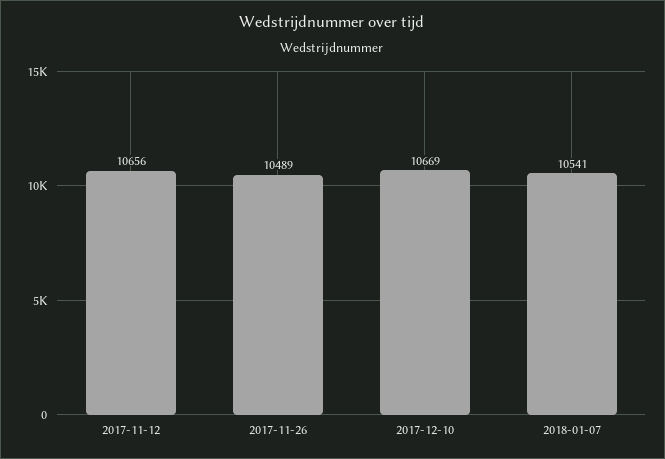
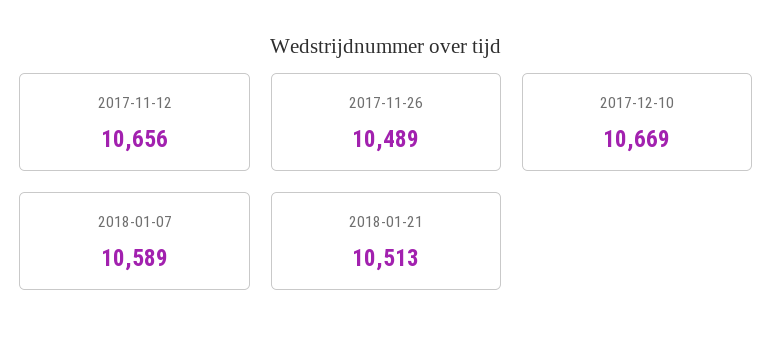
2018-01-07: 10541 -> 10589
2018-01-21: none -> 10513

